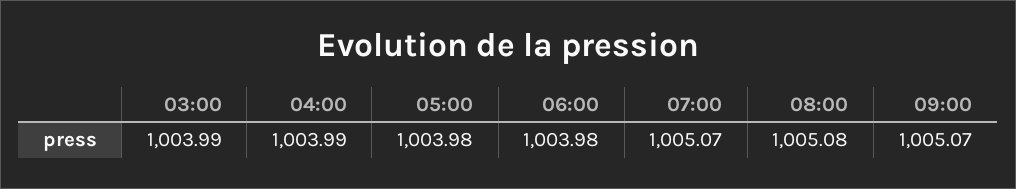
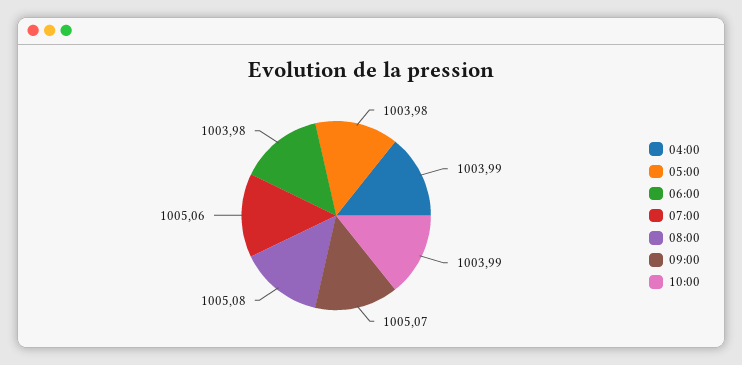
03:00: 1003.99 -> none
07:00: 1005.07 -> 1005.06
10:00: none -> 1003.99

